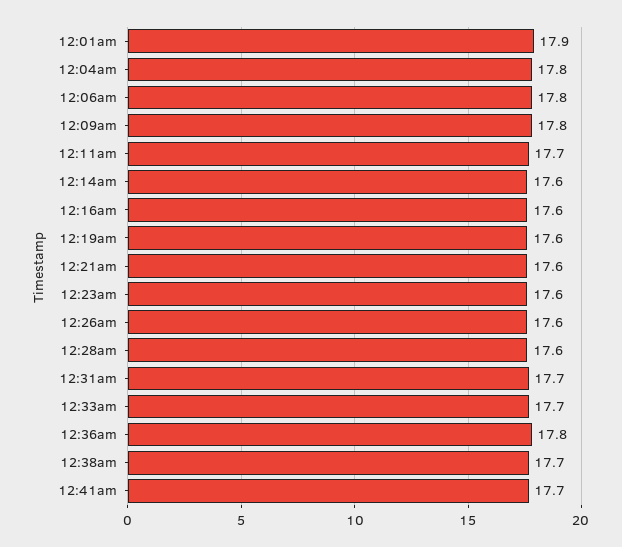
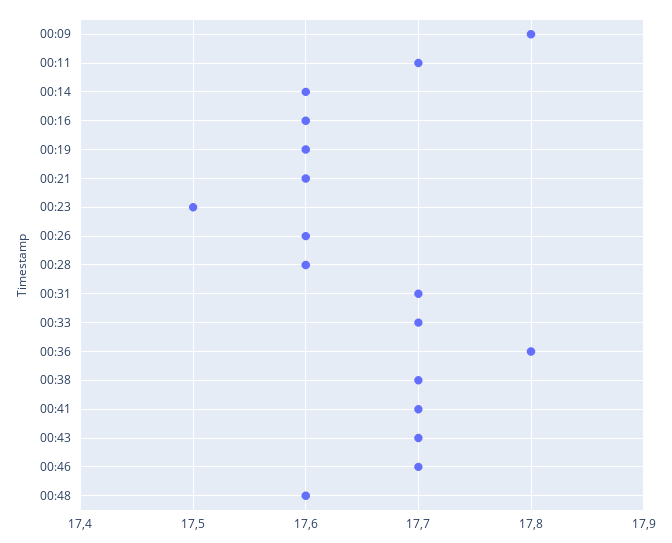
12:01am: 17.9 -> none
12:04am: 17.8 -> none
12:06am: 17.8 -> none
12:23am: 17.6 -> 17.5
00:43: none -> 17.7
00:46: none -> 17.7
00:48: none -> 17.6

